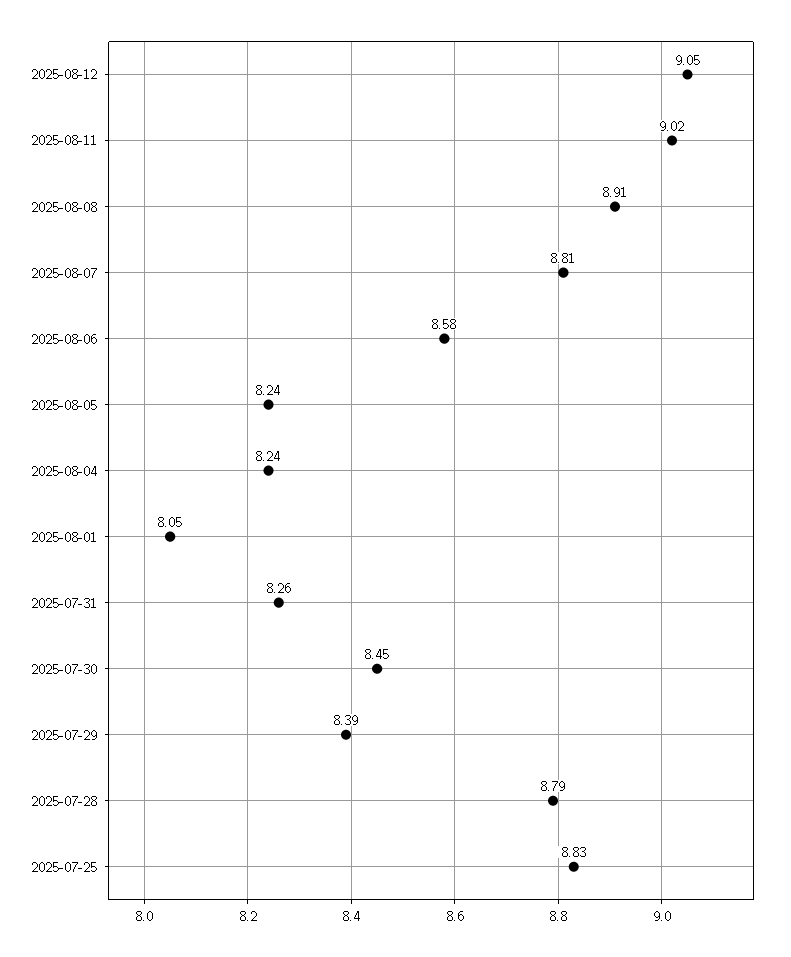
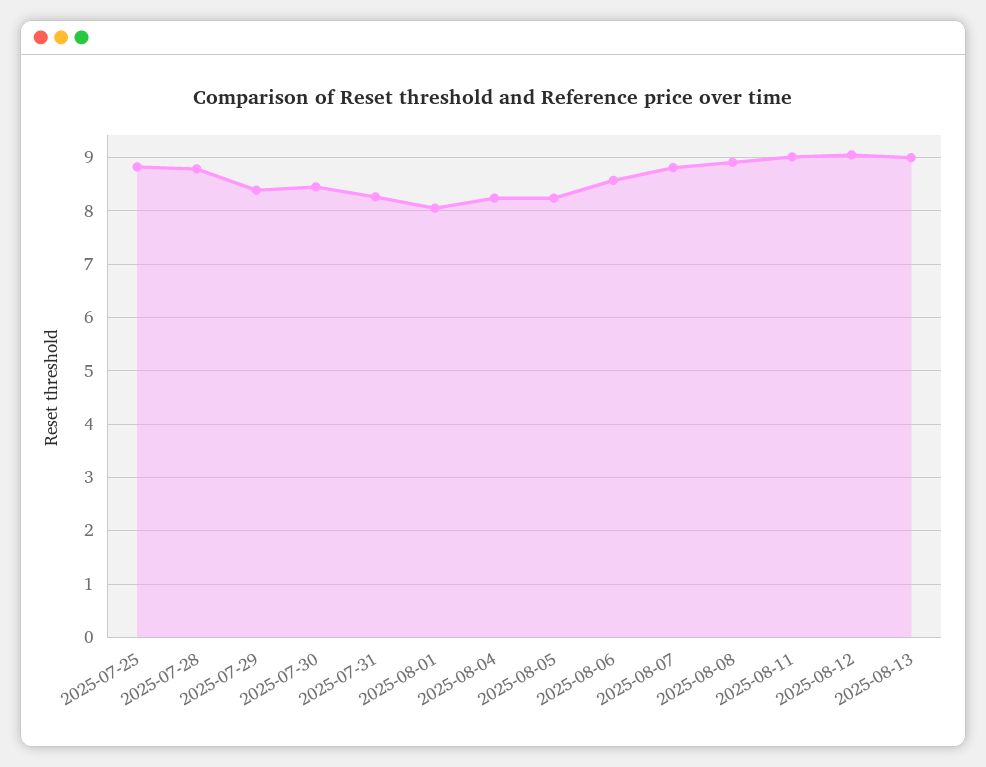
2025-08-13: none -> 9

